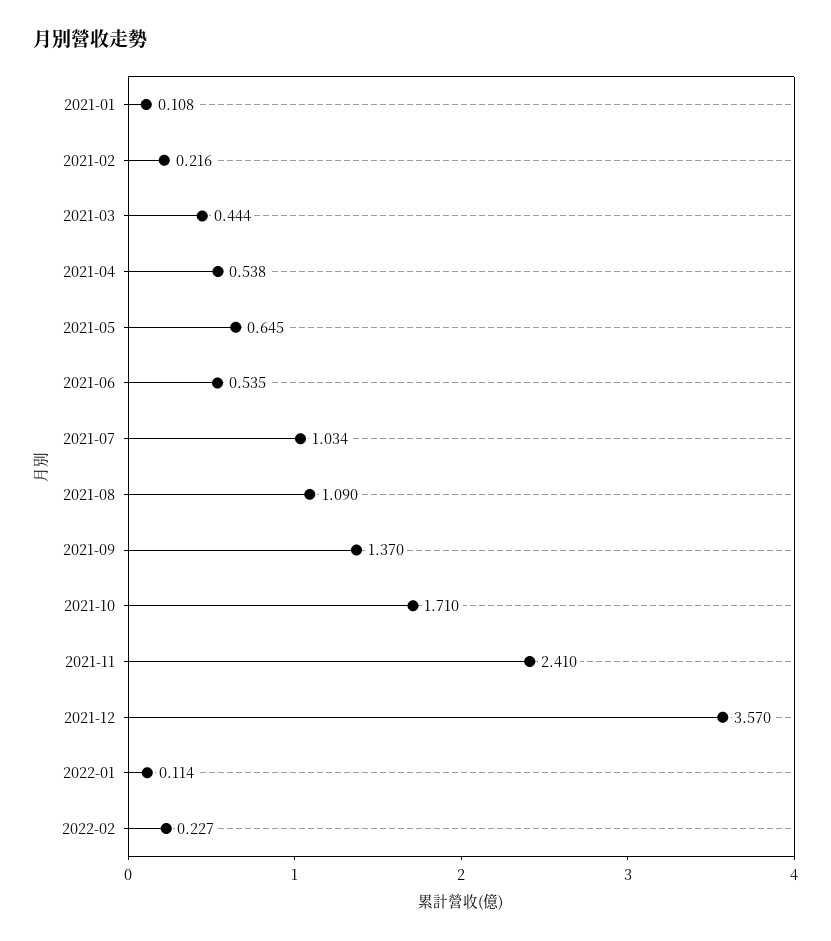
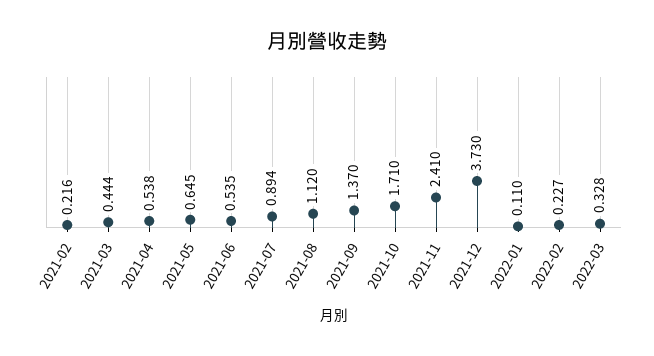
2021-01: 0.108 -> none
2021-07: 1.034 -> 0.894
2021-08: 1.09 -> 1.12
2021-12: 3.57 -> 3.73
2022-01: 0.114 -> 0.11
2022-03: none -> 0.328

